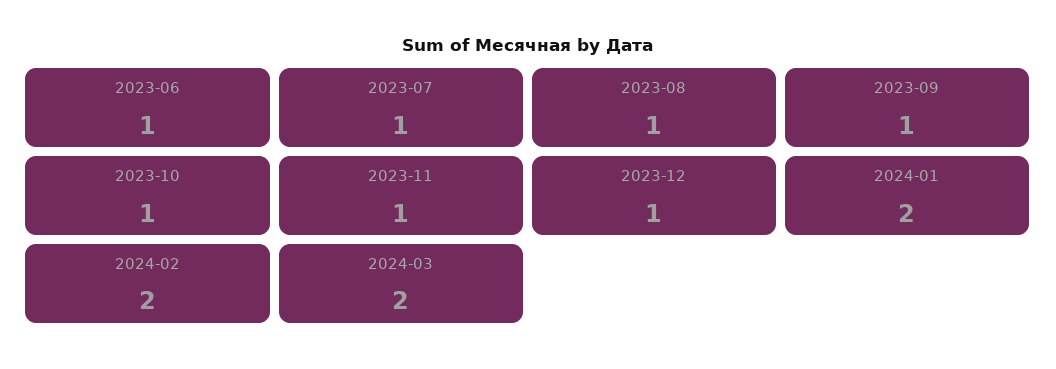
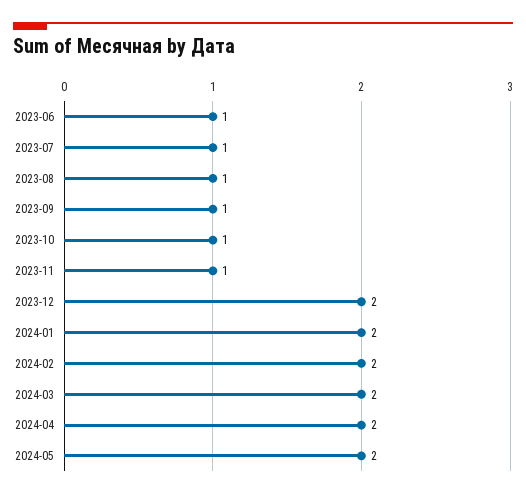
2023-12: 1 -> 2
2024-04: none -> 2
2024-05: none -> 2

